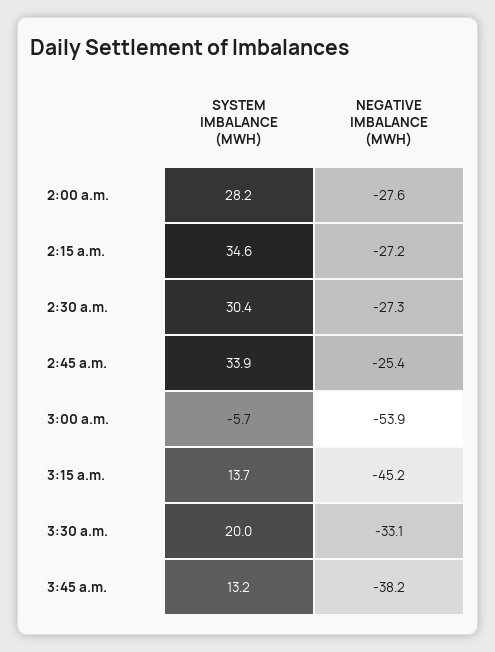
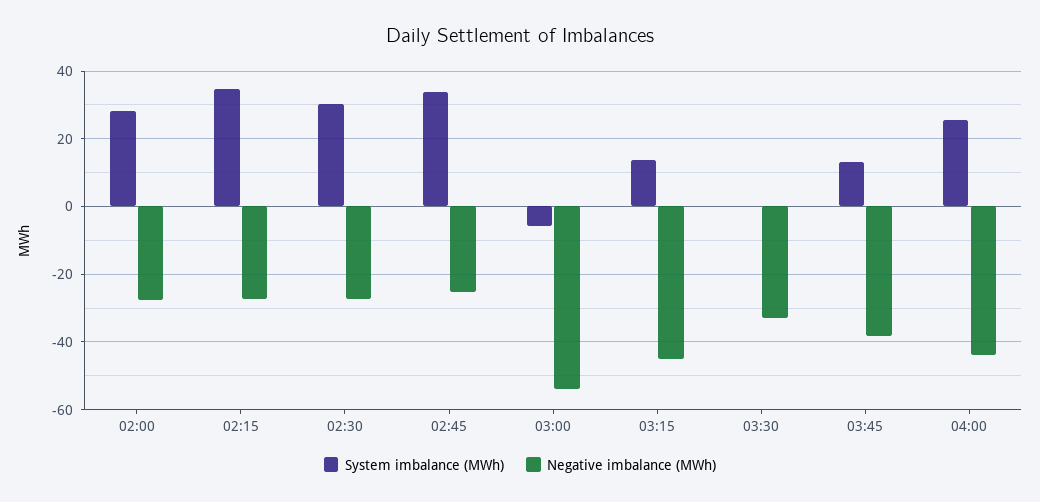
SYSTEM IMBALANCE (MWH), 3:30 a.m.: 20 -> 0
SYSTEM IMBALANCE (MWH), 04:00: none -> 26
NEGATIVE IMBALANCE (MWH), 04:00: none -> -44

